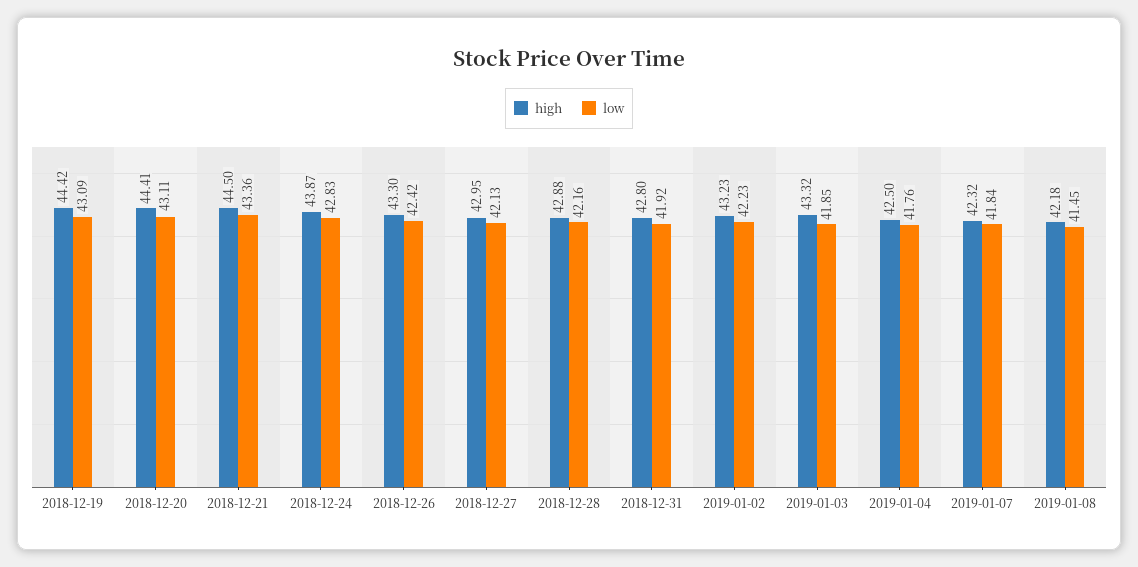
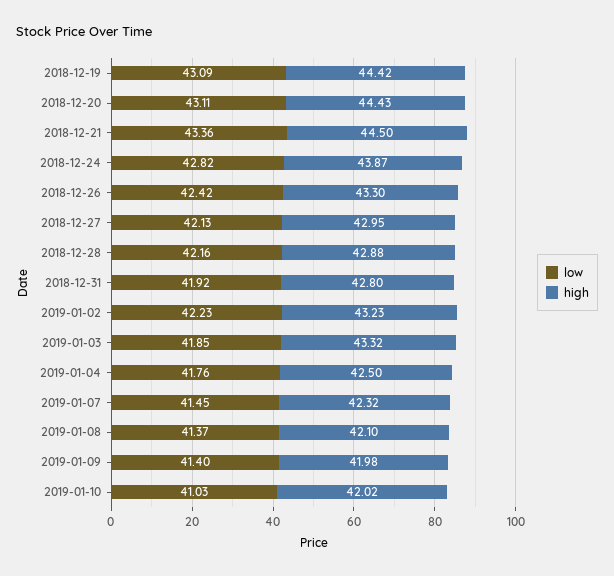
high, 2018-12-20: 44.41 -> 44.43
low, 2018-12-24: 42.83 -> 42.82
low, 2019-01-07: 41.84 -> 41.45
high, 2019-01-08: 42.18 -> 42.1
low, 2019-01-08: 41.45 -> 41.37
low, 2019-01-09: none -> 41.4
high, 2019-01-09: none -> 41.98
low, 2019-01-10: none -> 41.03
high, 2019-01-10: none -> 42.02

